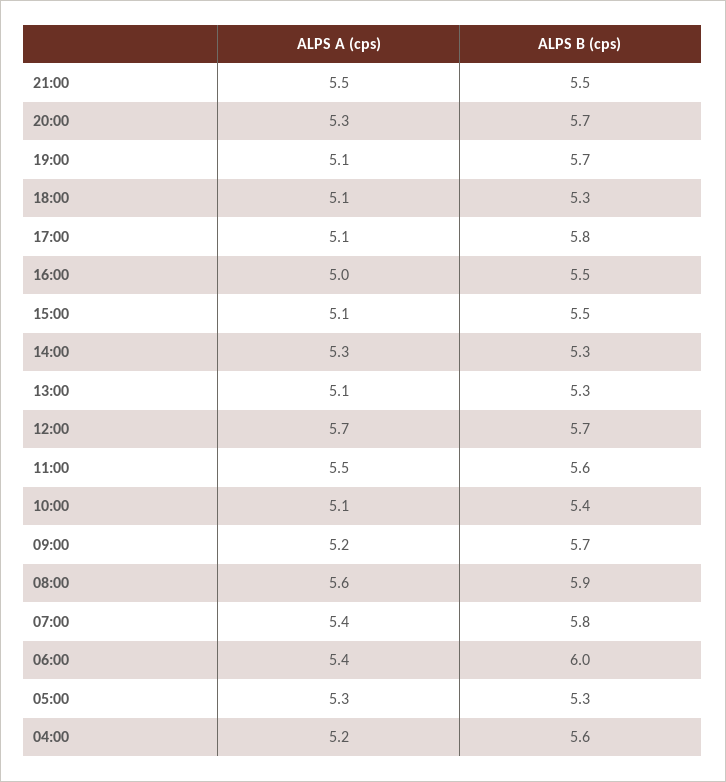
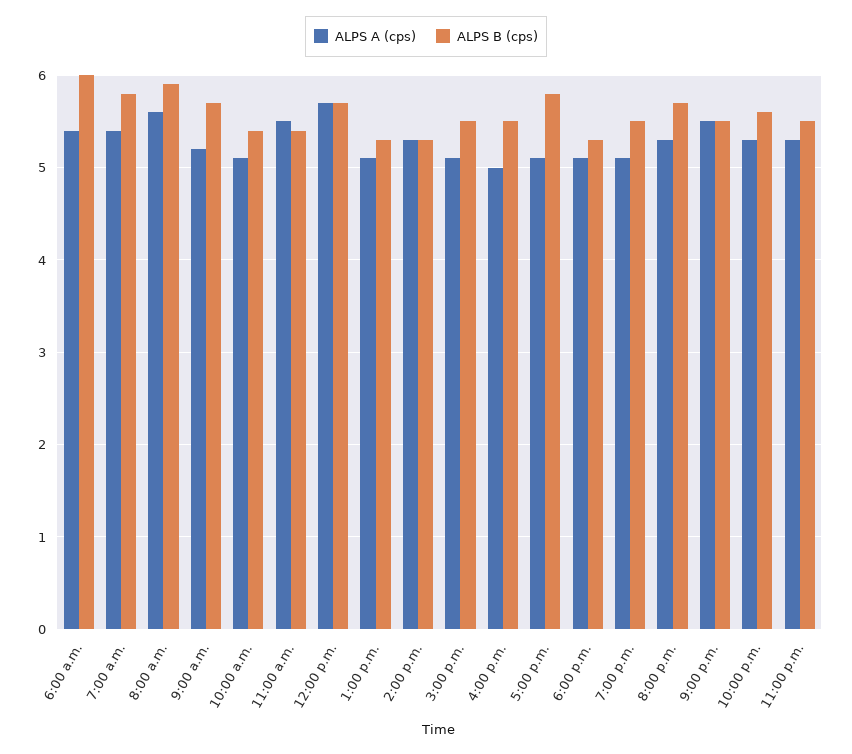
ALPS B (cps), 19:00: 5.7 -> 5.5
ALPS B (cps), 11:00: 5.6 -> 5.4
ALPS A (cps), 05:00: 5.3 -> none
ALPS B (cps), 05:00: 5.3 -> none
ALPS A (cps), 04:00: 5.2 -> none
ALPS B (cps), 04:00: 5.6 -> none
ALPS A (cps), 10:00 p.m.: none -> 5.3
ALPS B (cps), 10:00 p.m.: none -> 5.6
ALPS A (cps), 11:00 p.m.: none -> 5.3
ALPS B (cps), 11:00 p.m.: none -> 5.5

